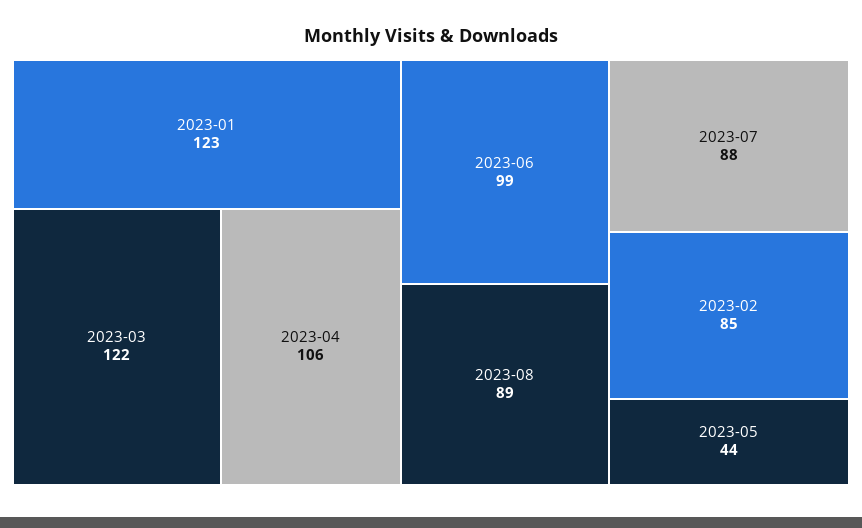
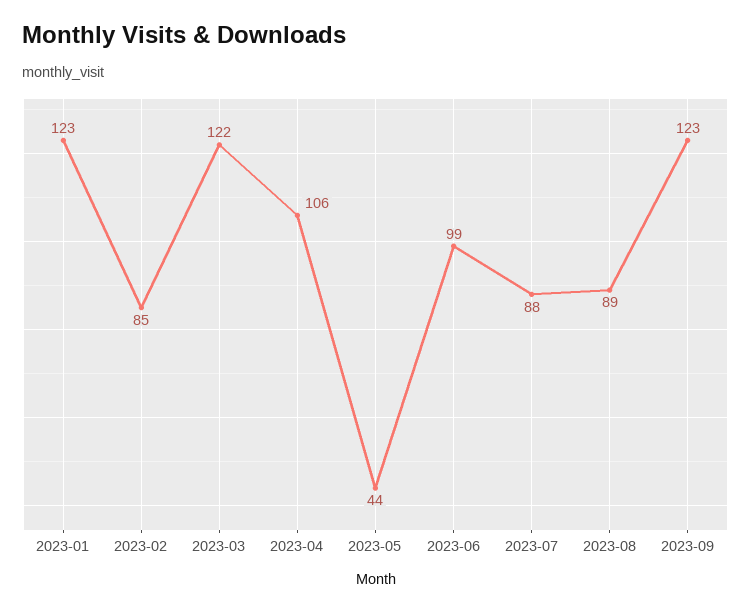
2023-09: none -> 123

